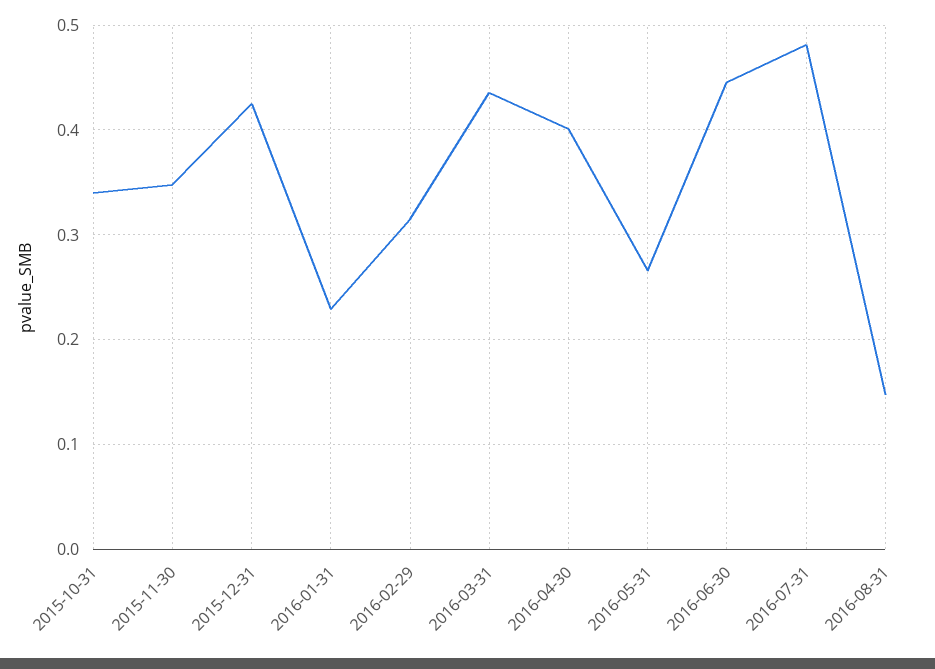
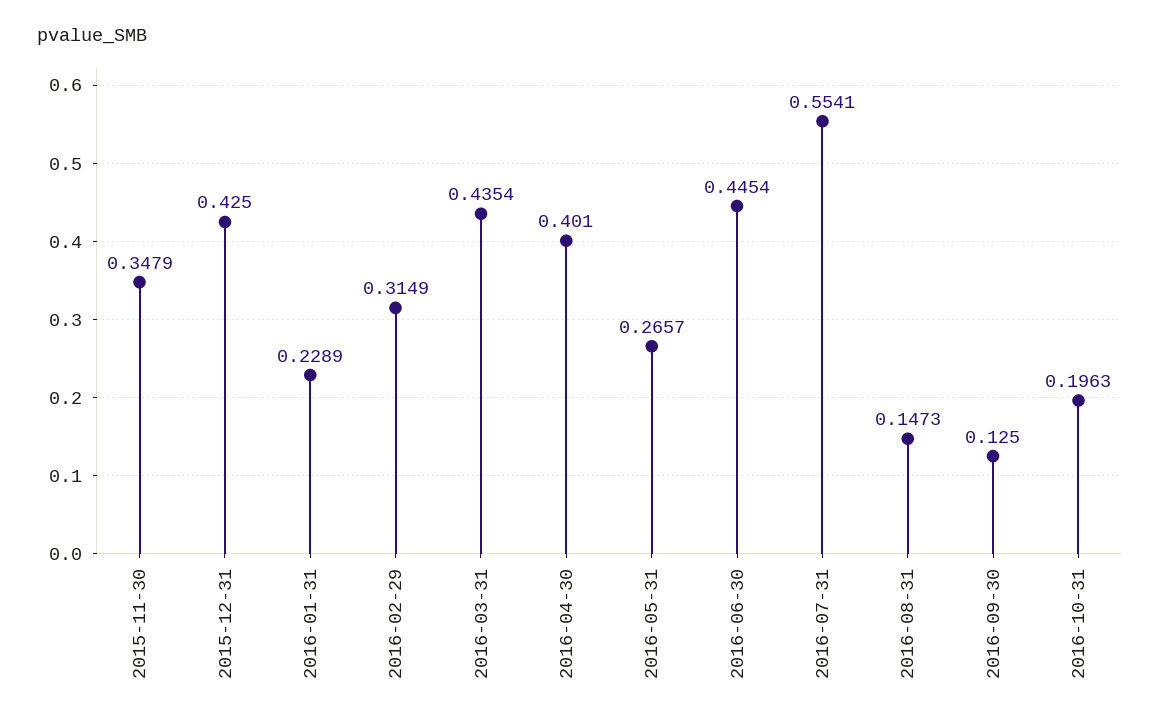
2015-10-31: 0.34 -> none
2016-07-31: 0.48 -> 0.5541
2016-09-30: none -> 0.125
2016-10-31: none -> 0.1963

